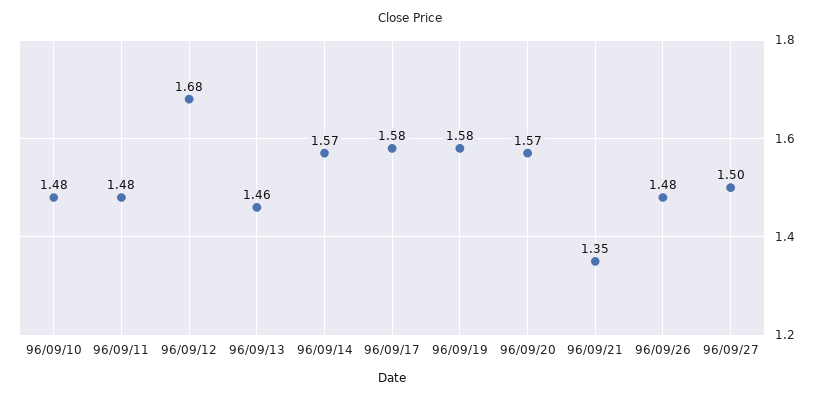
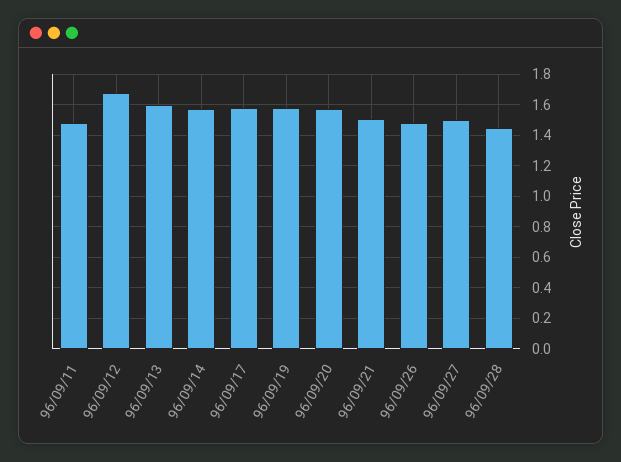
96/09/10: 1.48 -> none
96/09/13: 1.46 -> 1.6
96/09/21: 1.35 -> 1.5
96/09/28: none -> 1.45

